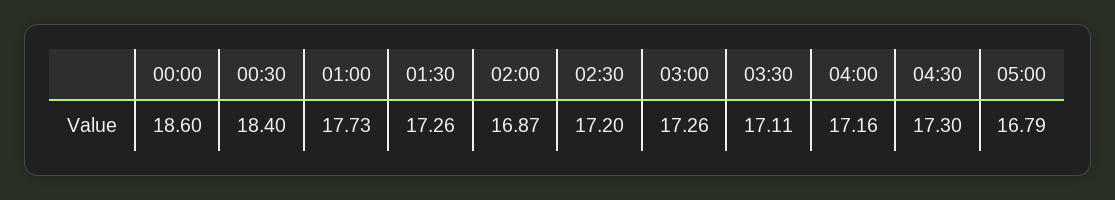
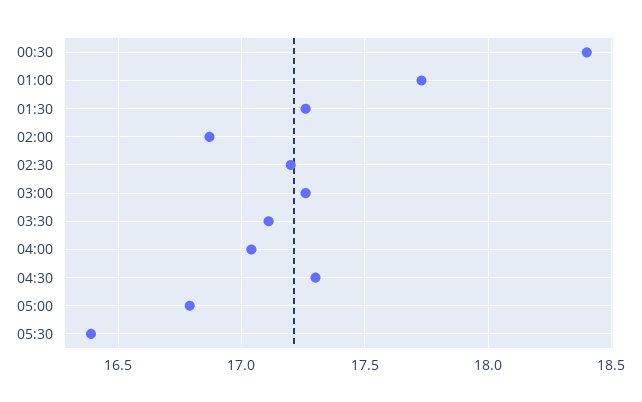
00:00: 18.6 -> none
04:00: 17.16 -> 17.05
05:30: none -> 16.4

